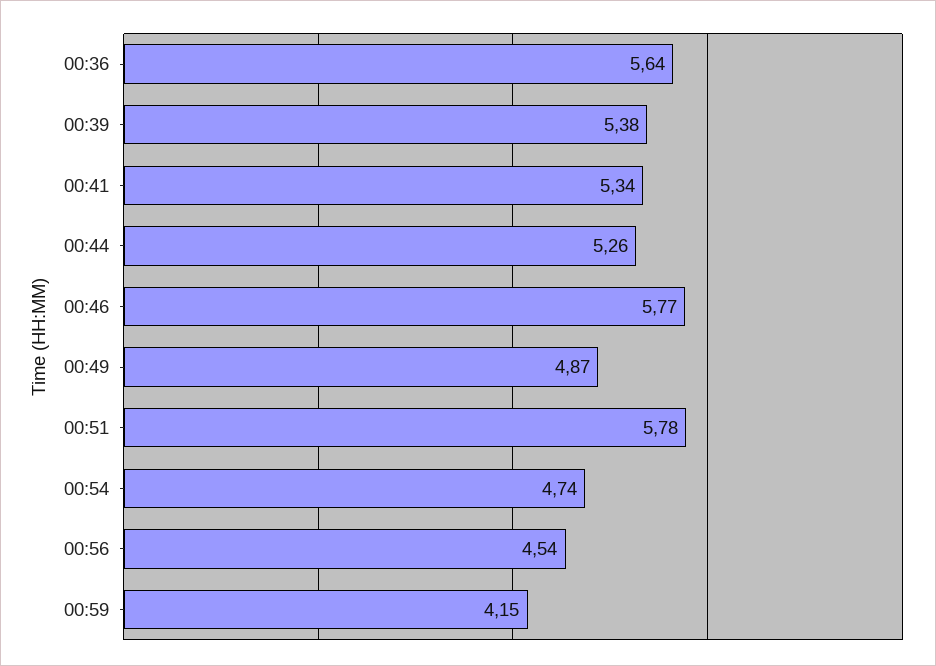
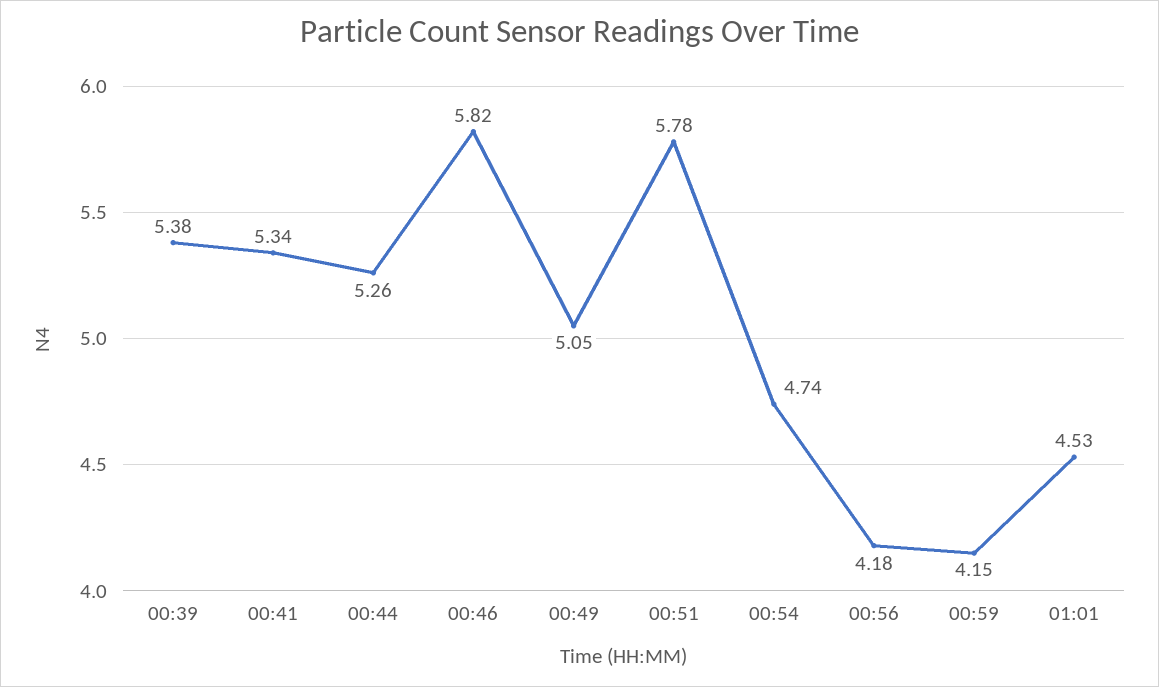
00:36: 5.64 -> none
00:46: 5.77 -> 5.82
00:49: 4.87 -> 5.05
00:56: 4.54 -> 4.18
01:01: none -> 4.53

